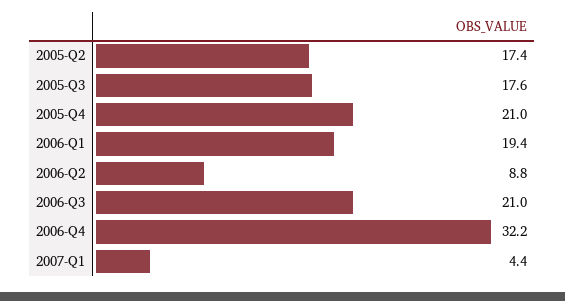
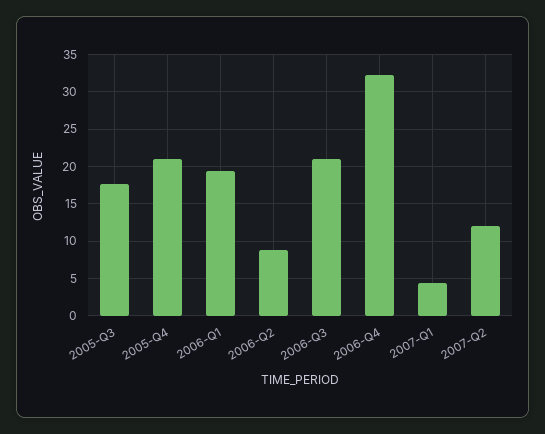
2005-Q2: 17.4 -> none
2007-Q2: none -> 12

